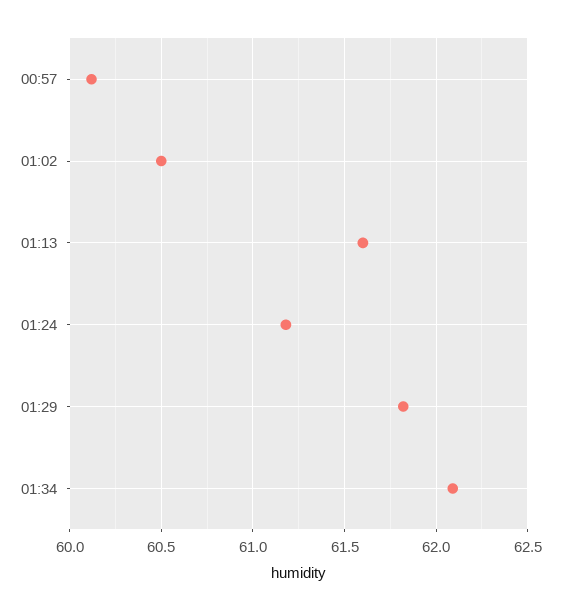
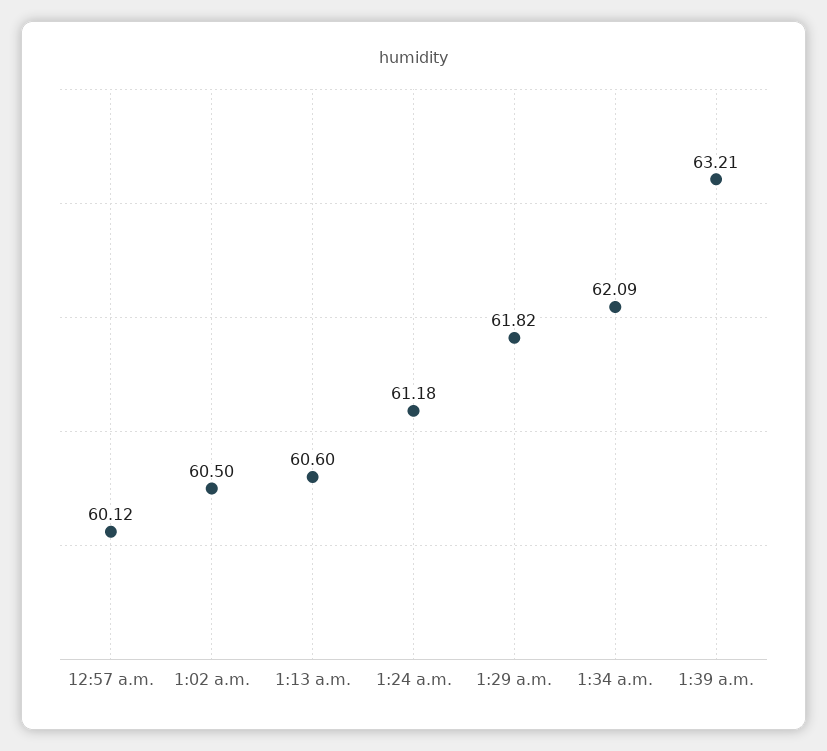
01:13: 61.6 -> 60.6
1:39 a.m.: none -> 63.21

